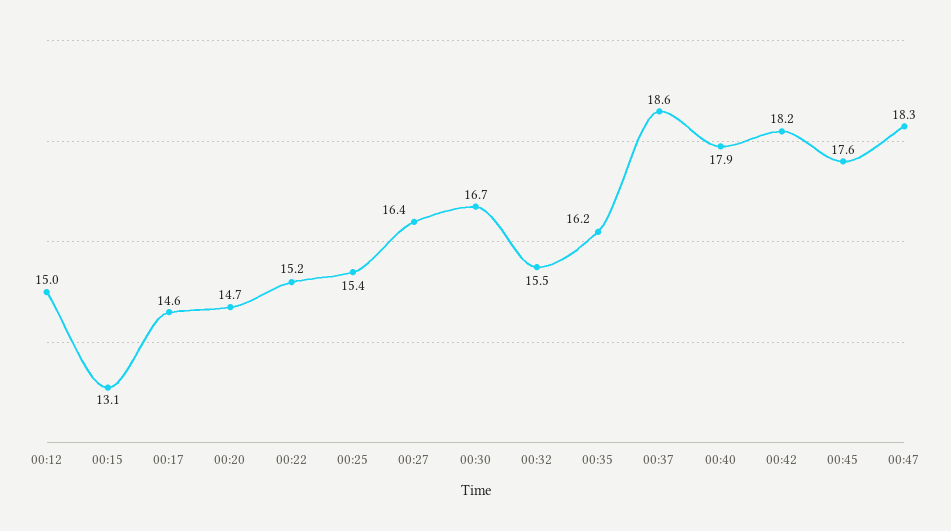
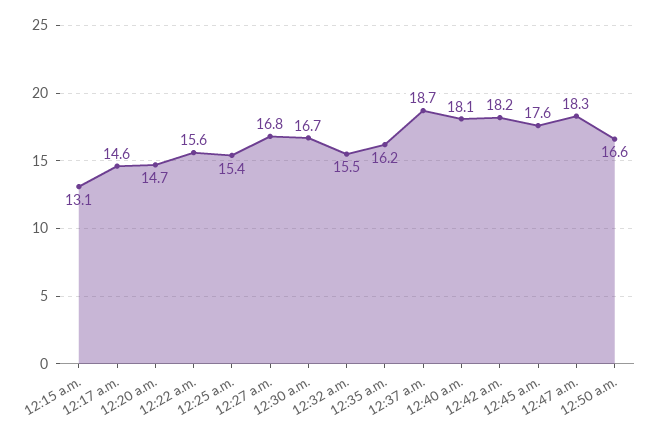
00:12: 15 -> none
00:22: 15.2 -> 15.6
00:27: 16.4 -> 16.8
00:37: 18.6 -> 18.7
00:40: 17.9 -> 18.1
12:50 a.m.: none -> 16.6

